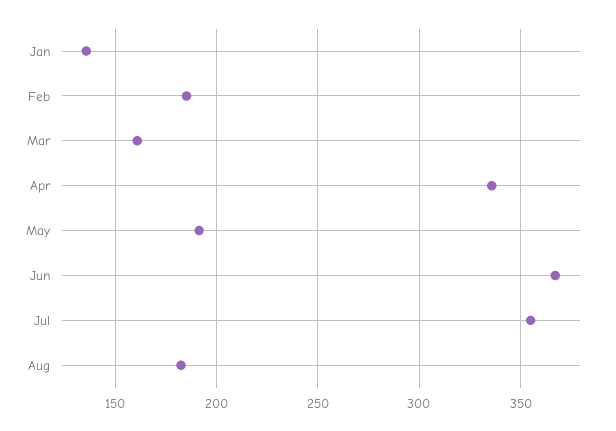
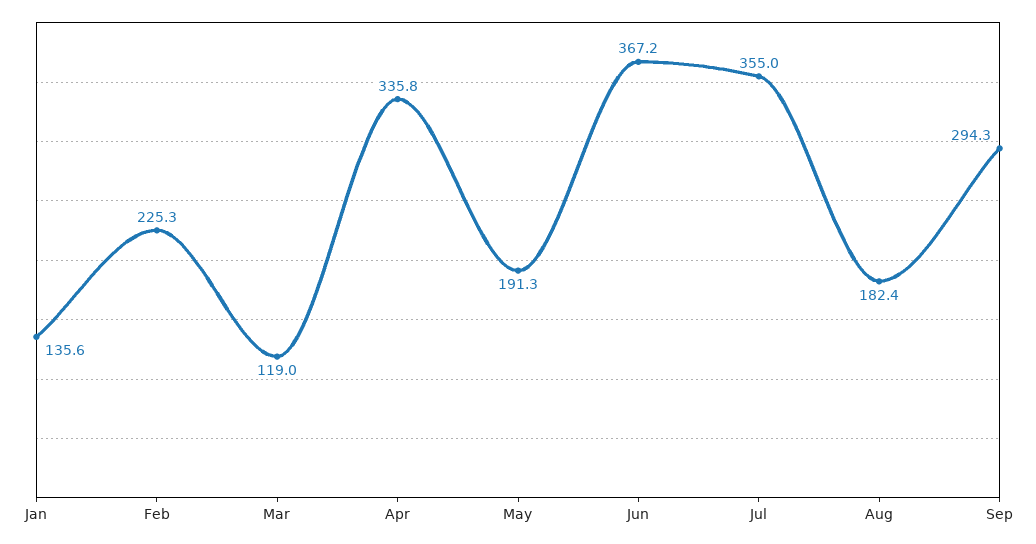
Feb: 185 -> 225.3
Mar: 160 -> 119
Sep: none -> 294.3

